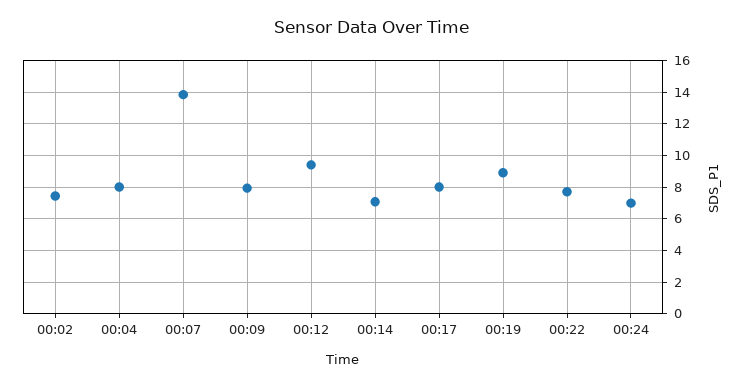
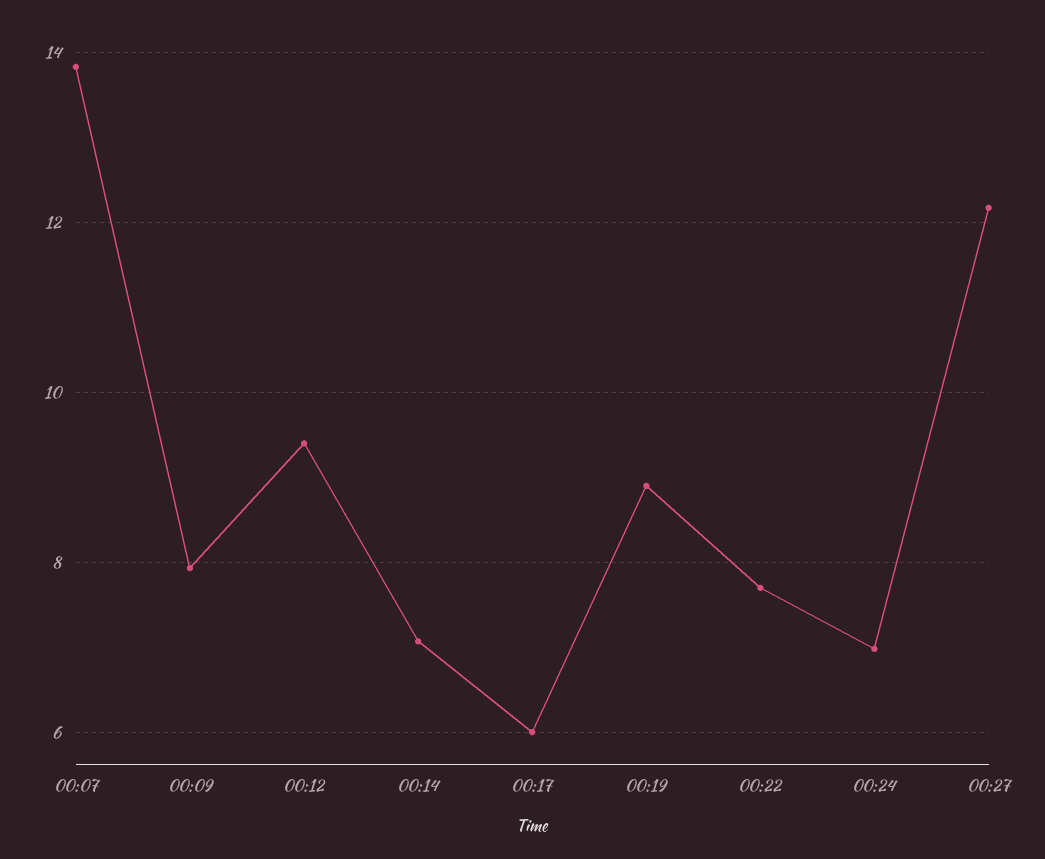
00:02: 7.5 -> none
00:04: 8 -> none
00:17: 8 -> 6
00:27: none -> 12.2

